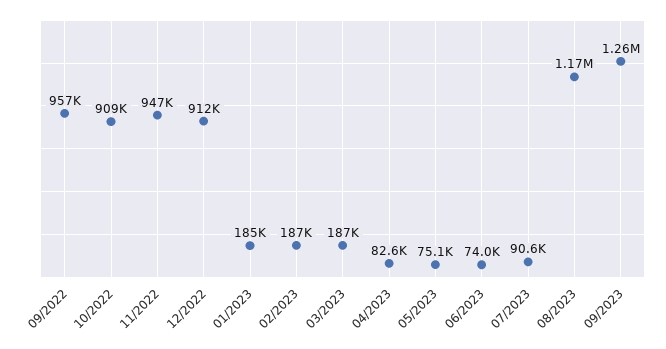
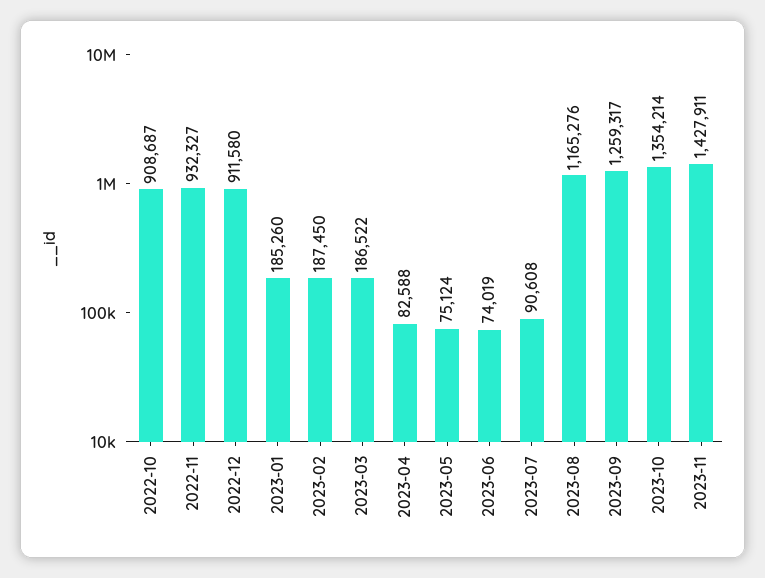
09/2022: 957000 -> none
11/2022: 947000 -> 932327
2023-10: none -> 1354214
2023-11: none -> 1427911

